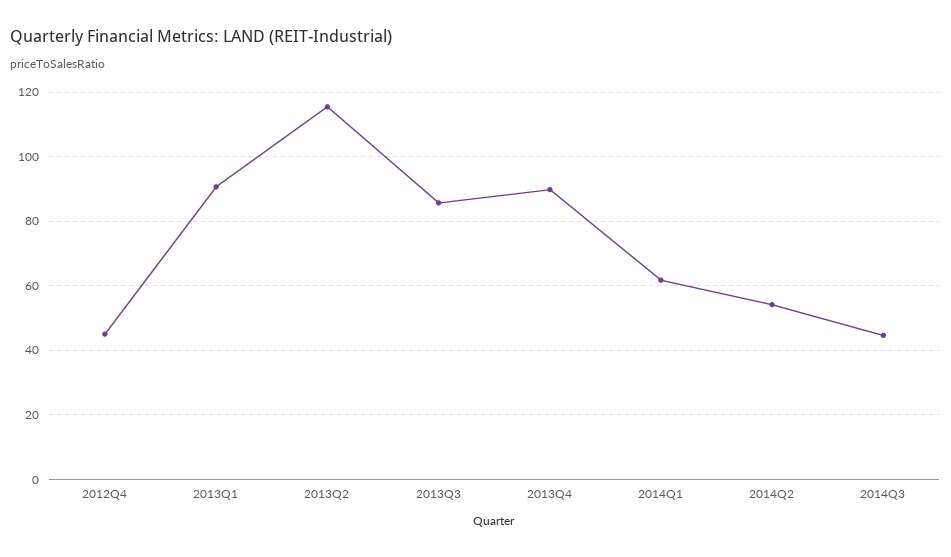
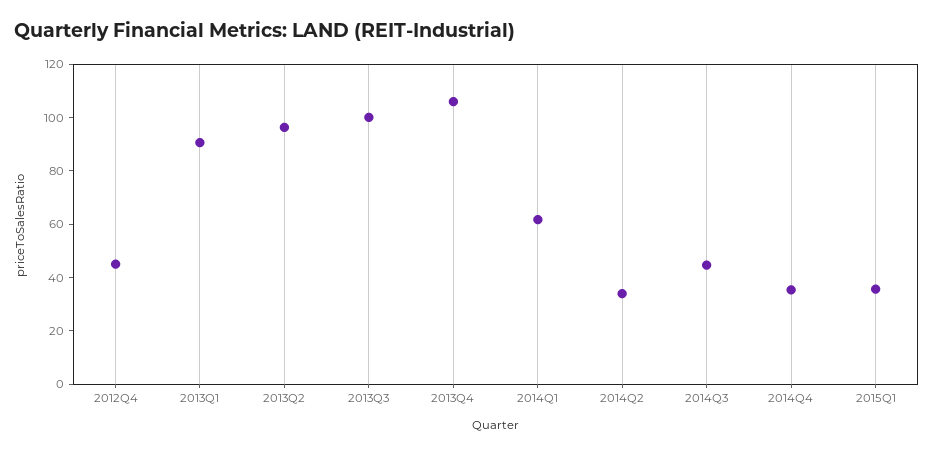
2013Q2: 116 -> 95
2013Q3: 86 -> 100
2013Q4: 90 -> 105
2014Q2: 54 -> 35
2014Q4: none -> 35
2015Q1: none -> 35

